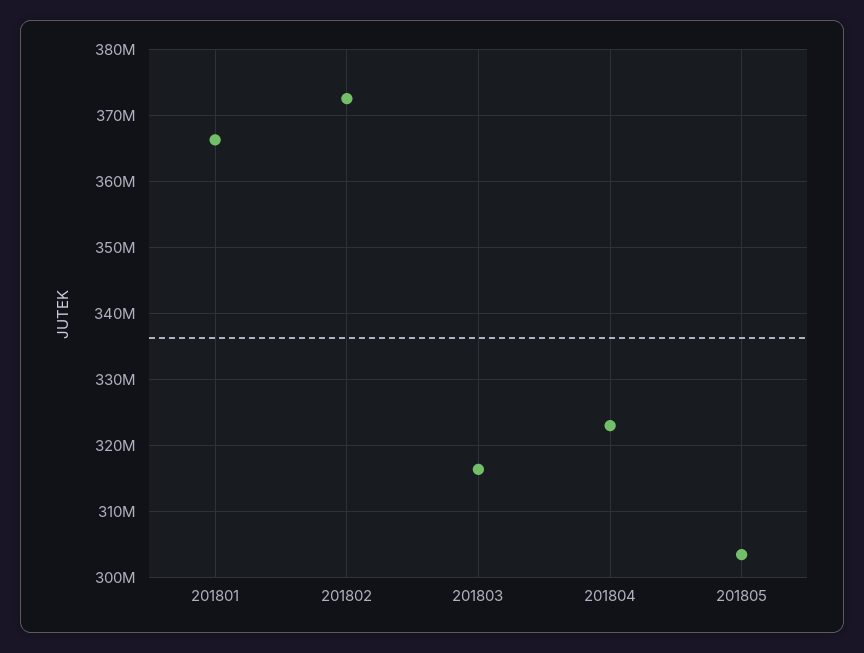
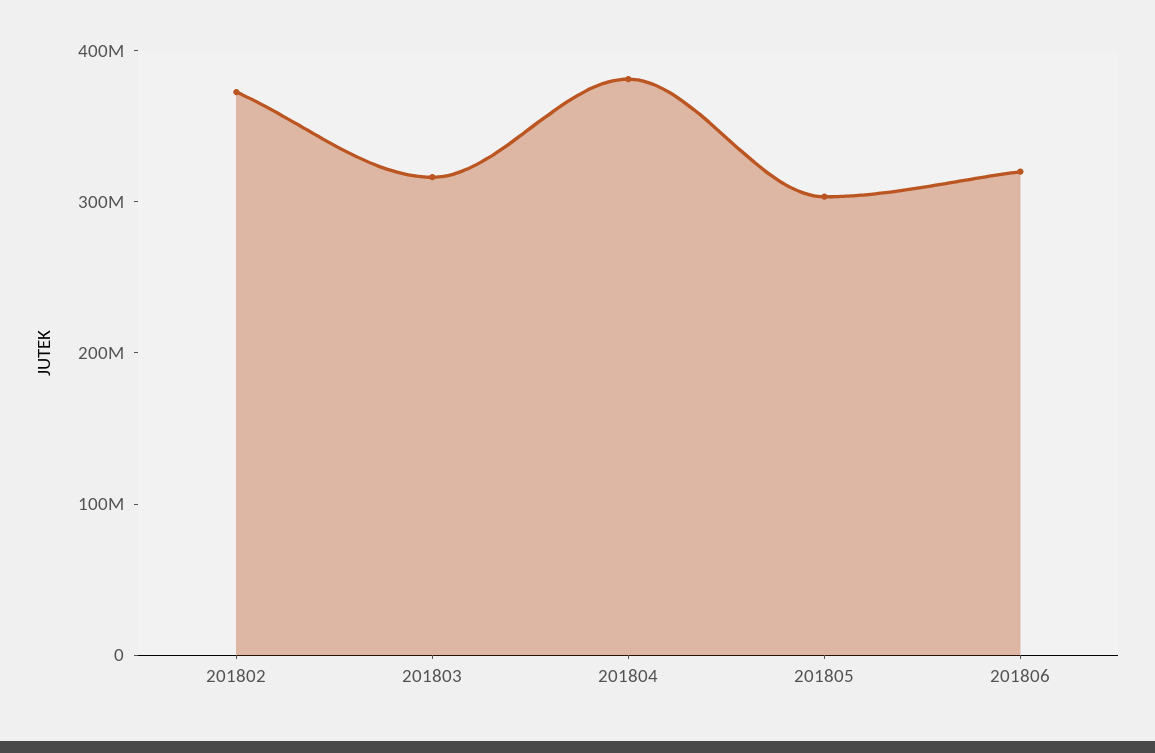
201801: 366000000 -> none
201804: 323000000 -> 380000000
201806: none -> 320000000

